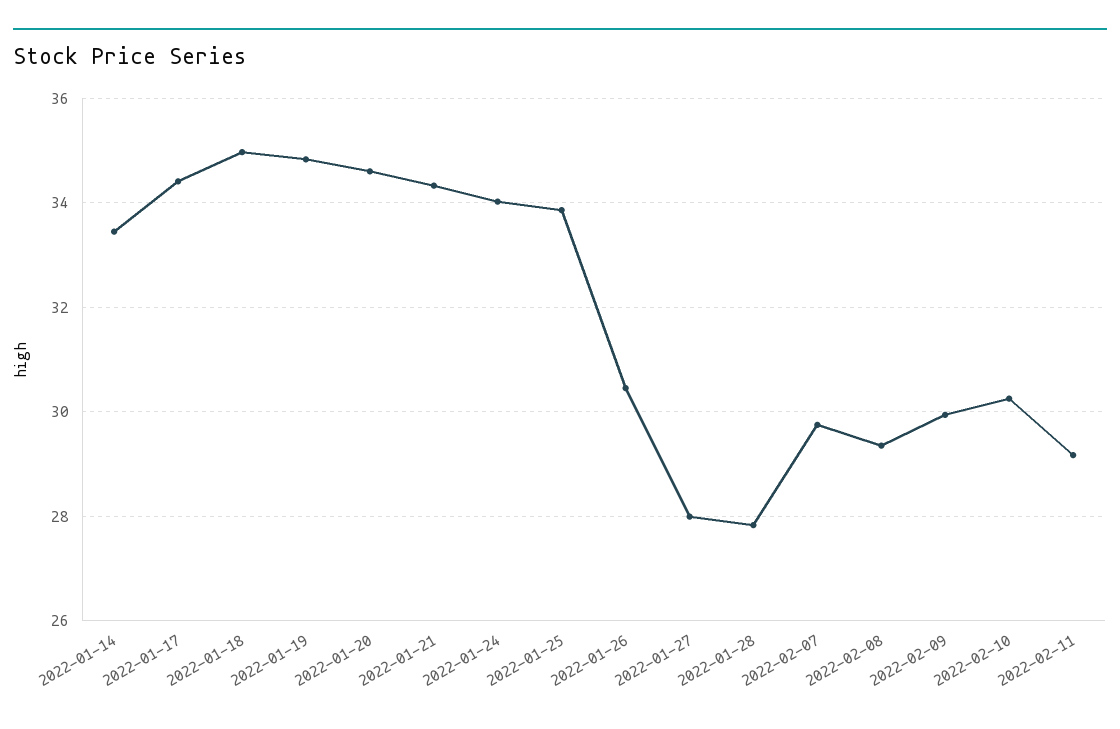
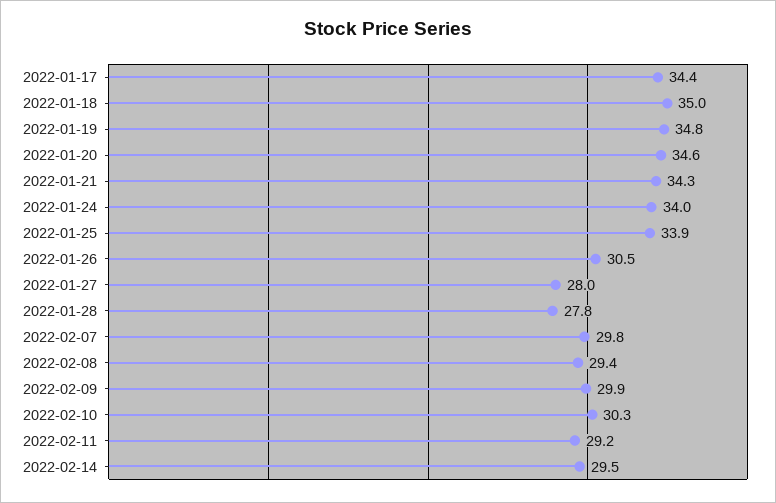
2022-01-14: 33.4 -> none
2022-02-14: none -> 29.5

